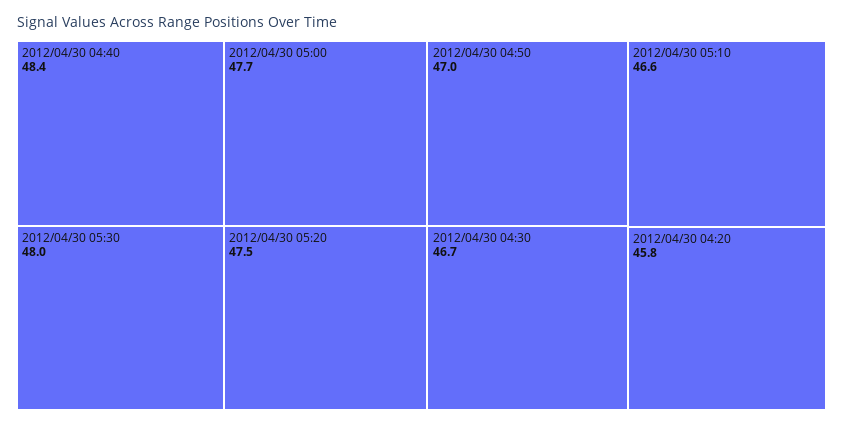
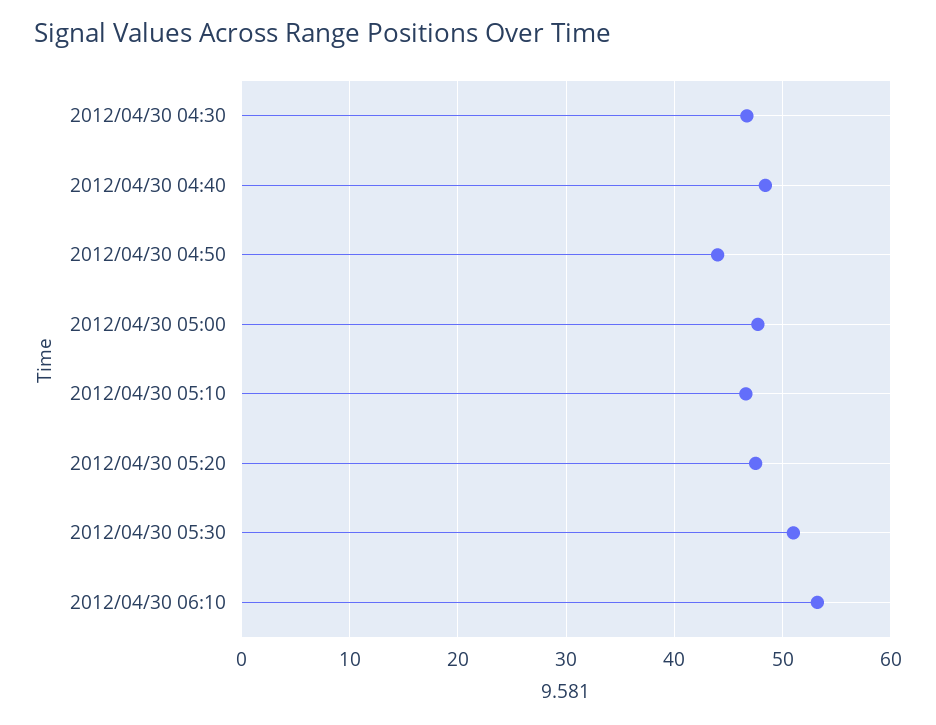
2012/04/30 05:30: 48 -> 51
2012/04/30 04:50: 47 -> 44
2012/04/30 04:20: 45.8 -> none
2012/04/30 06:10: none -> 53

